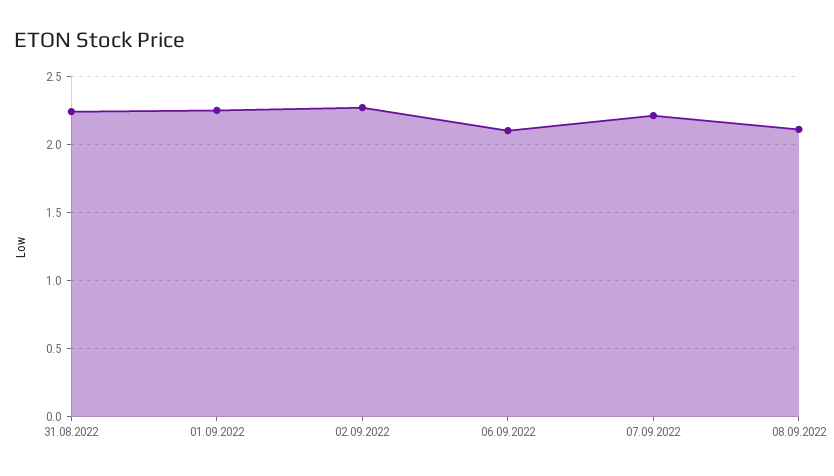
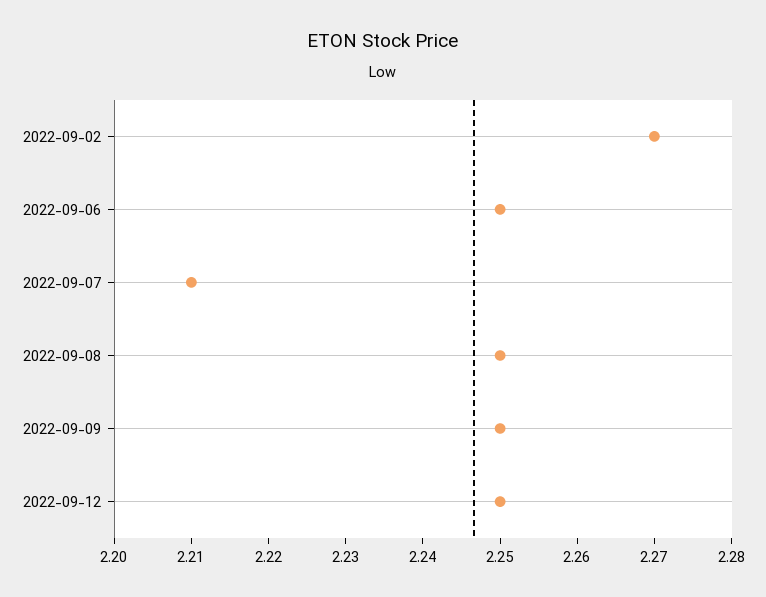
31.08.2022: 2.25 -> none
01.09.2022: 2.25 -> none
06.09.2022: 2.1 -> 2.25
08.09.2022: 2.1 -> 2.25
2022-09-09: none -> 2.25
2022-09-12: none -> 2.25

